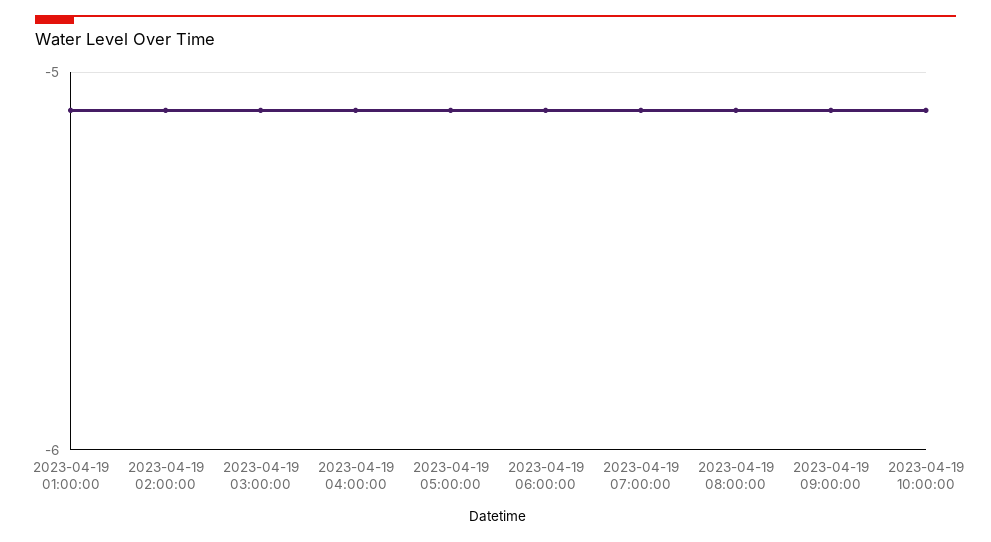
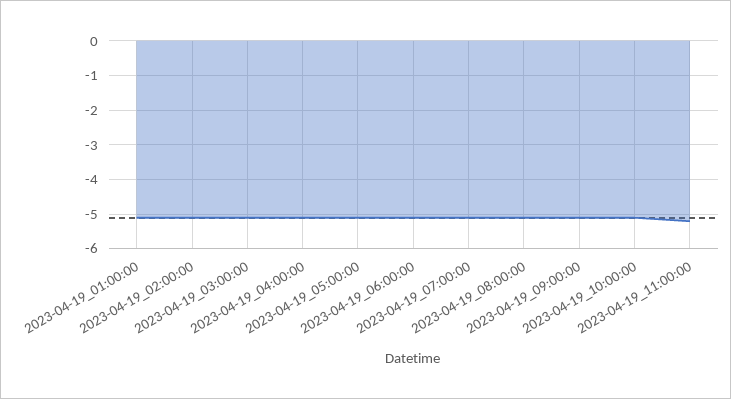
2023-04-19_11:00:00: none -> -5.2

